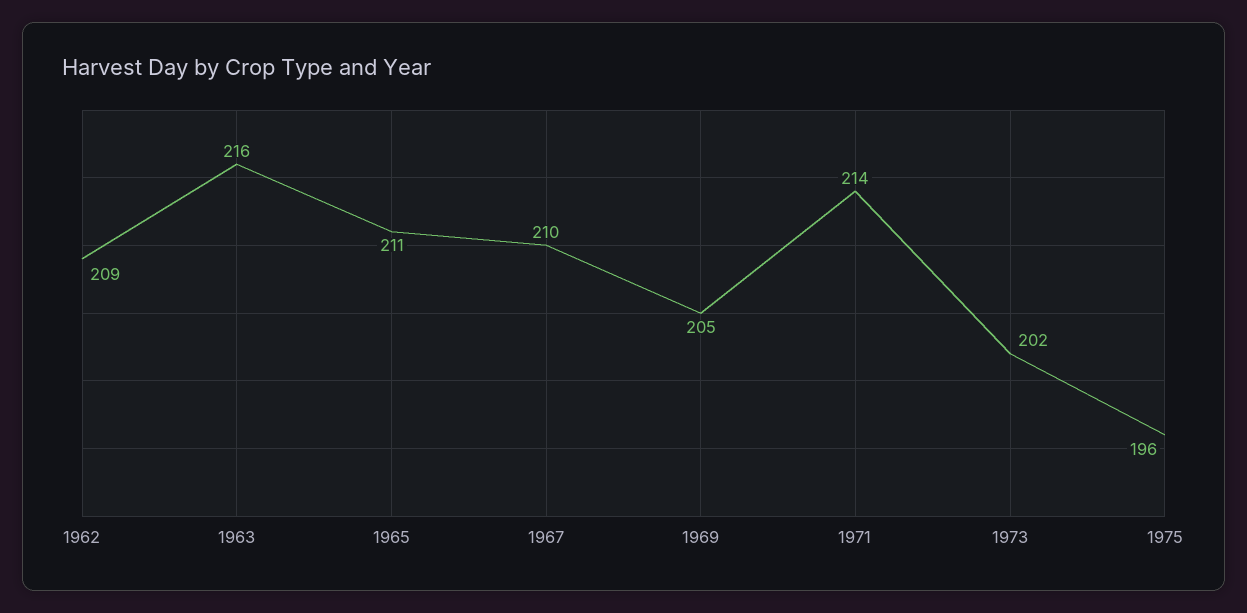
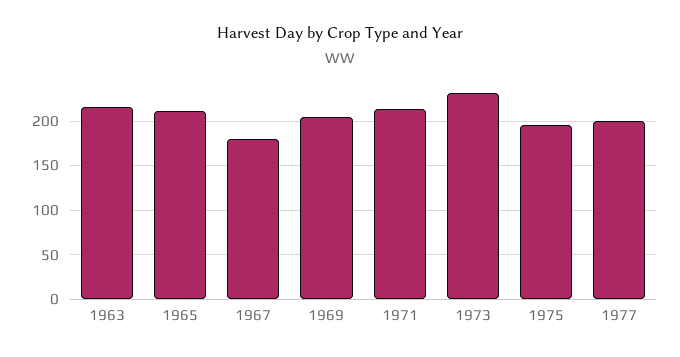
1962: 209 -> none
1967: 210 -> 180
1973: 202 -> 230
1977: none -> 200

